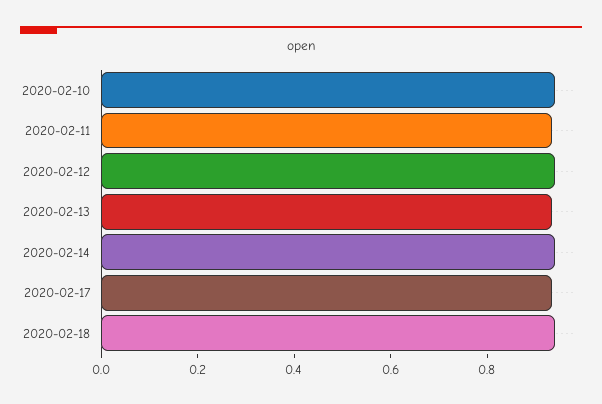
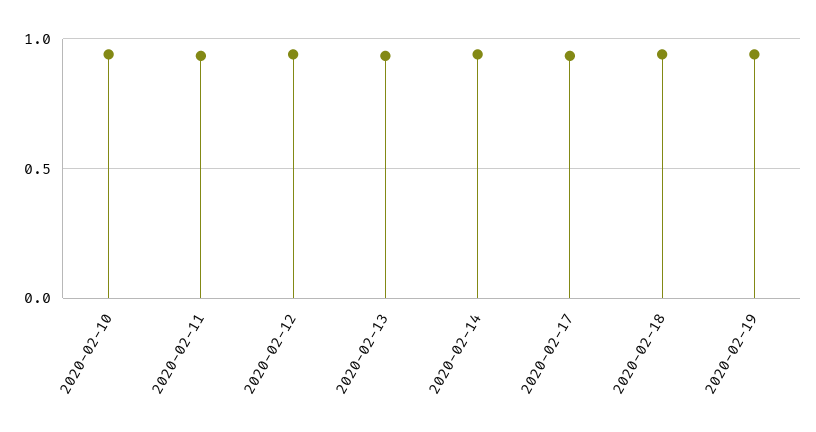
2020-02-19: none -> 0.95

